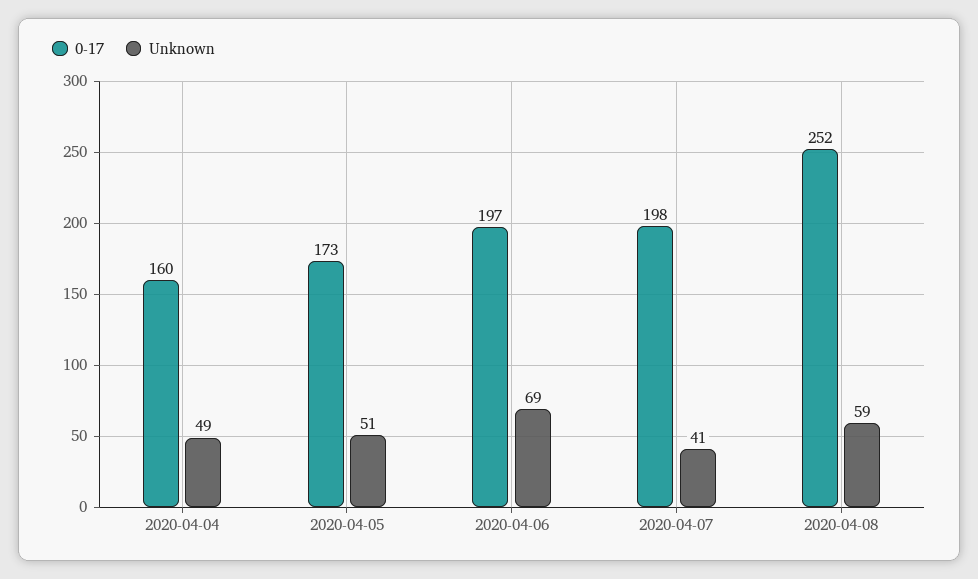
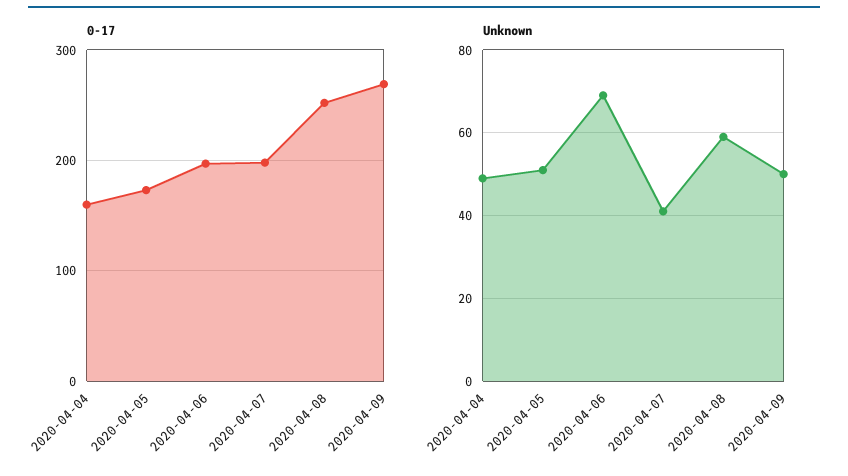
0-17, 2020-04-09: none -> 270
Unknown, 2020-04-09: none -> 50

